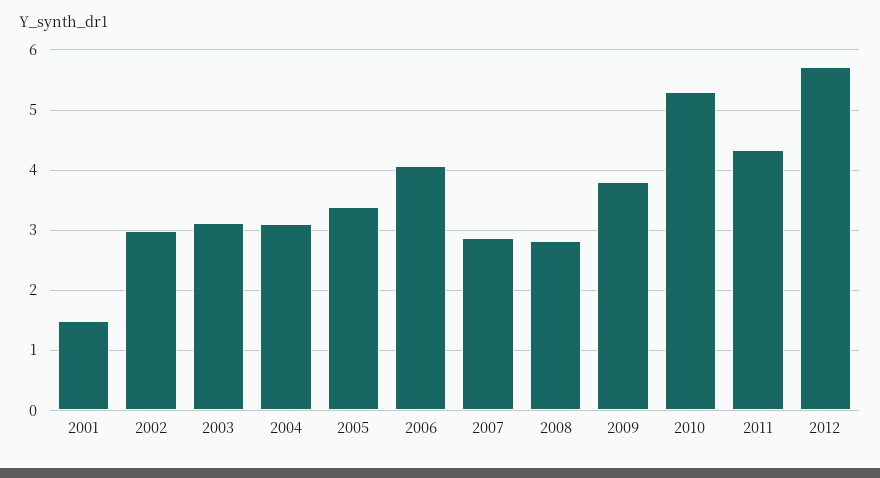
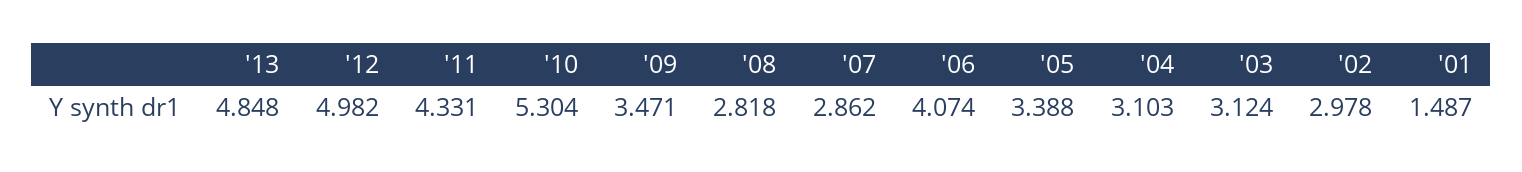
2009: 3.8 -> 3.471
2012: 5.7 -> 4.982
'13: none -> 4.848

